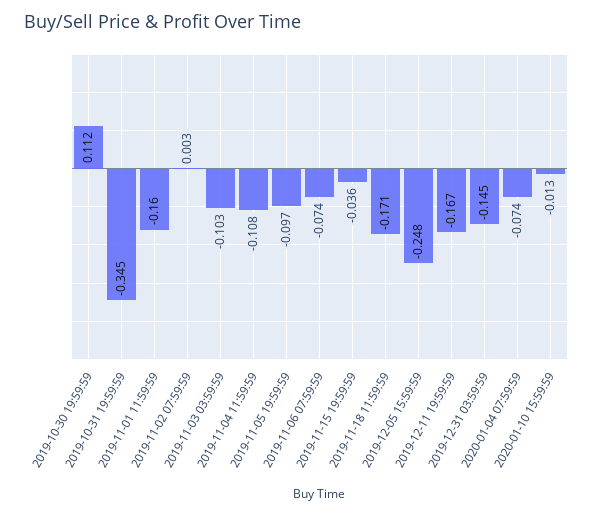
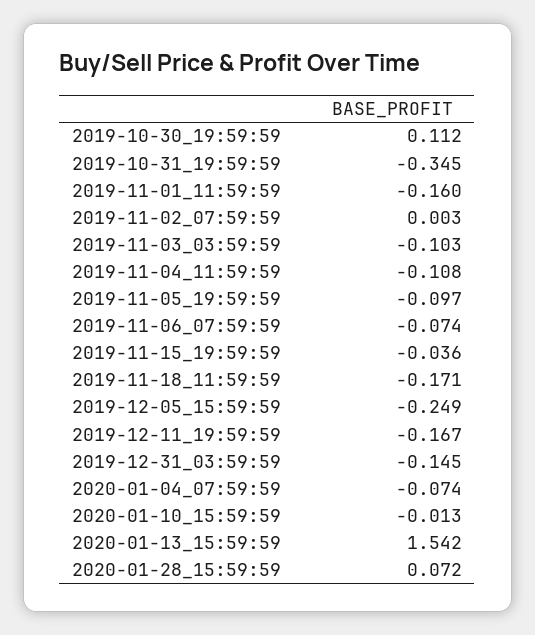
2019-12-05 15:59:59: -0.248 -> -0.249
2020-01-13_15:59:59: none -> 1.542
2020-01-28_15:59:59: none -> 0.072

